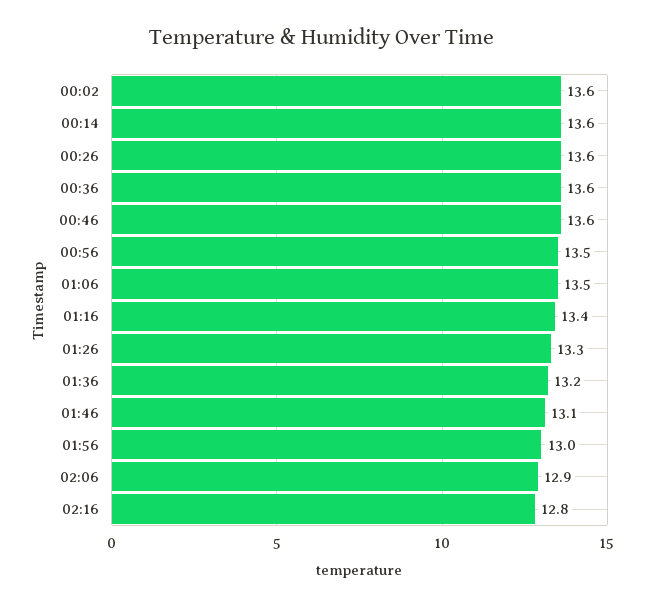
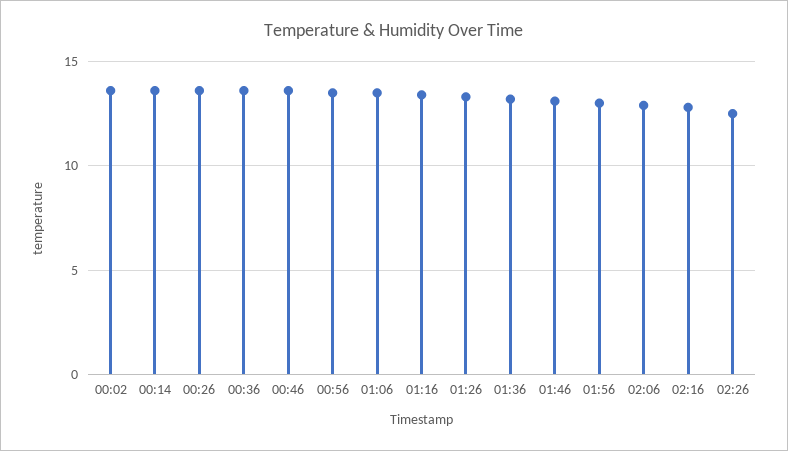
02:26: none -> 12.5

